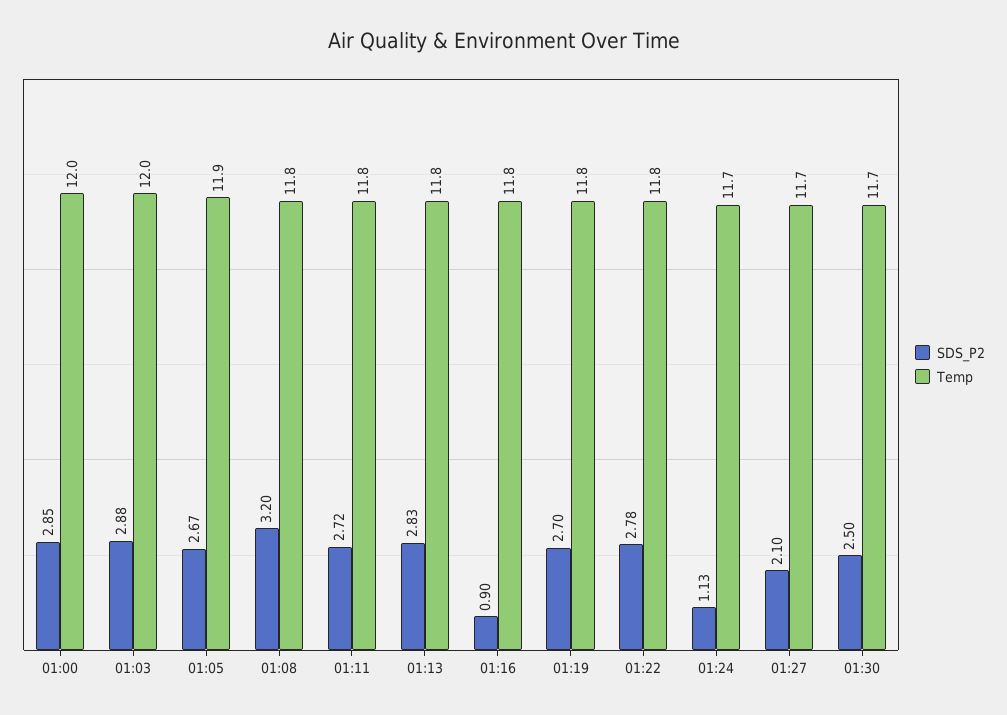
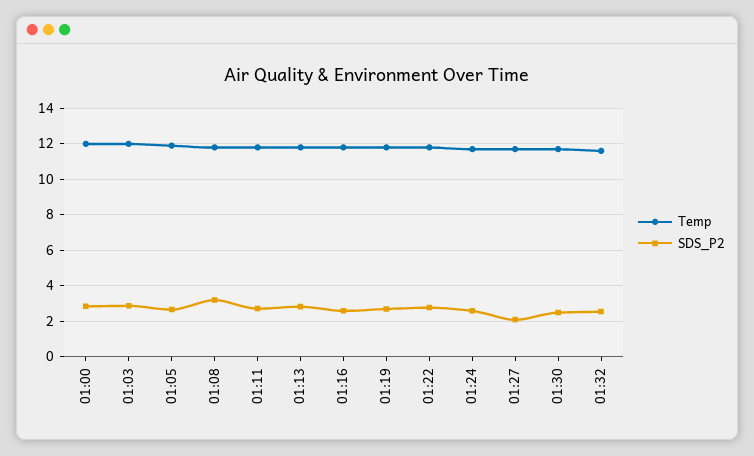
SDS_P2, 01:16: 0.9 -> 2.5
SDS_P2, 01:24: 1.13 -> 2.5
Temp, 01:32: none -> 11.5
SDS_P2, 01:32: none -> 2.5

